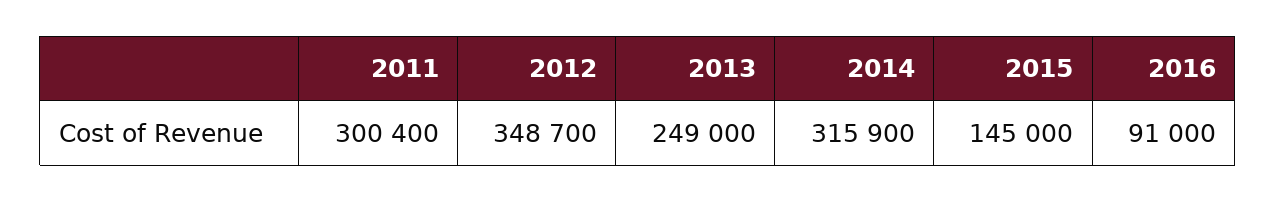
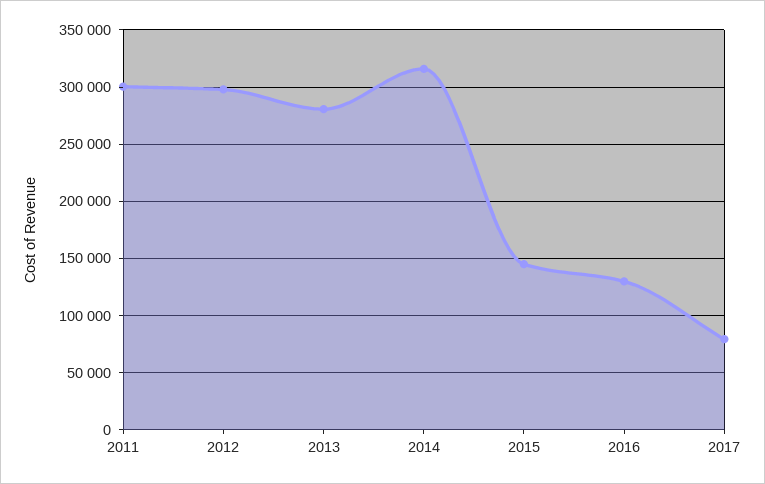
2012: 348700 -> 300000
2013: 249000 -> 280000
2016: 91000 -> 130000
2017: none -> 80000

